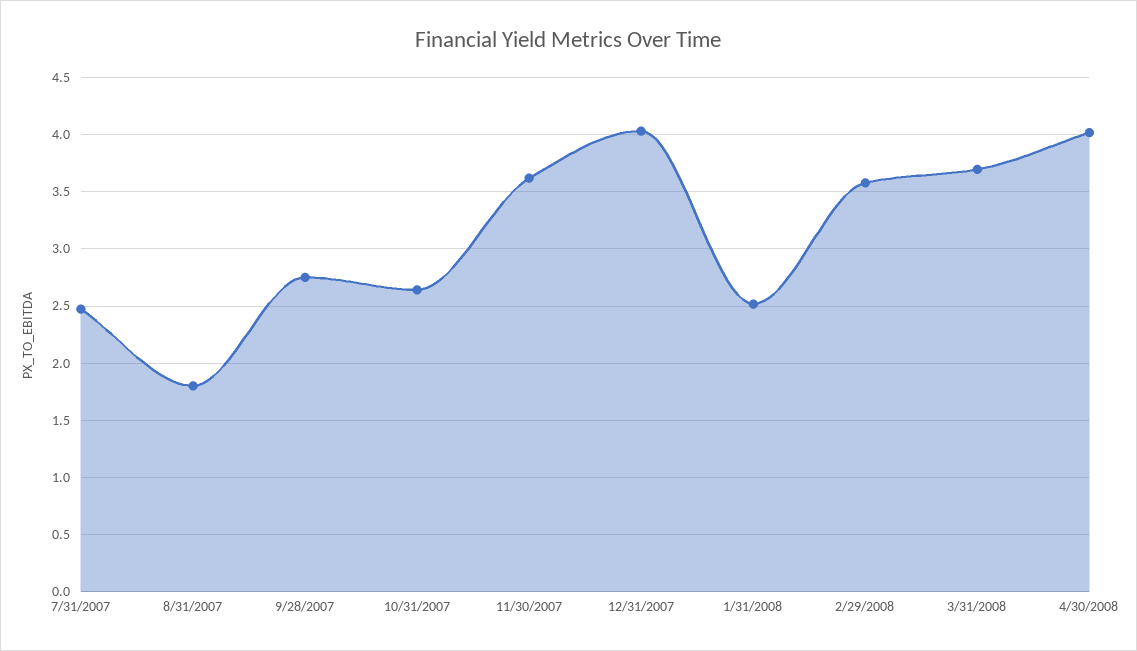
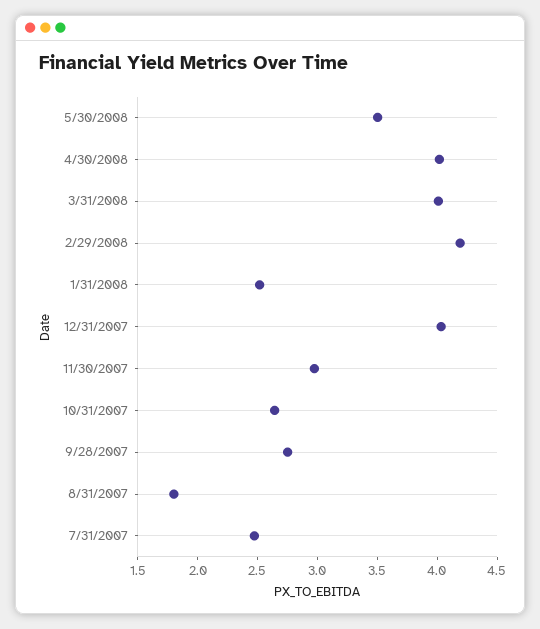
11/30/2007: 3.6 -> 3
2/29/2008: 3.6 -> 4.2
3/31/2008: 3.7 -> 4
5/30/2008: none -> 3.5

